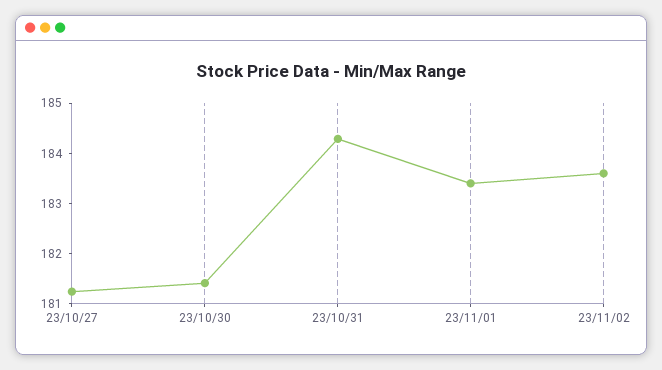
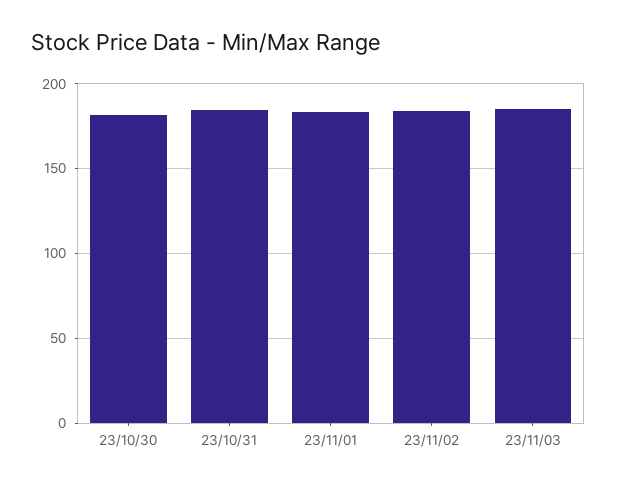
23/10/27: 181.2 -> none
23/11/03: none -> 185

